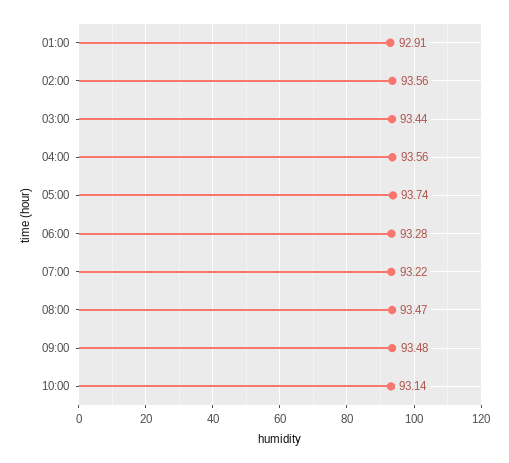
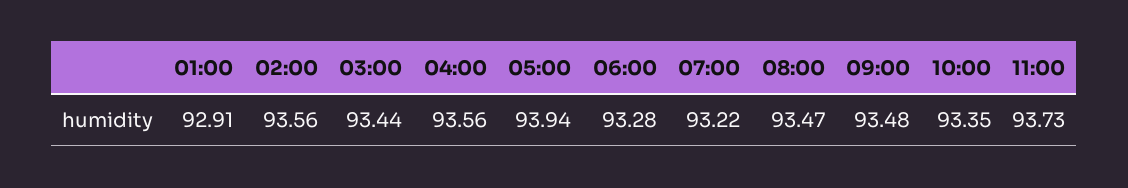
05:00: 93.74 -> 93.94
10:00: 93.14 -> 93.35
11:00: none -> 93.73

